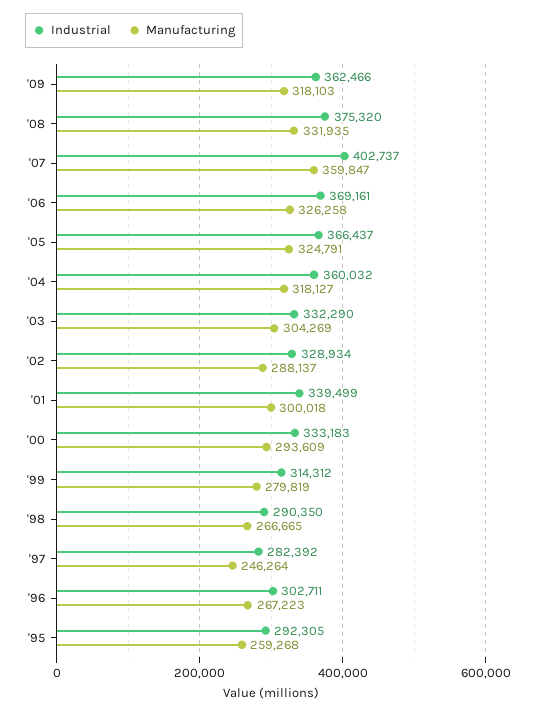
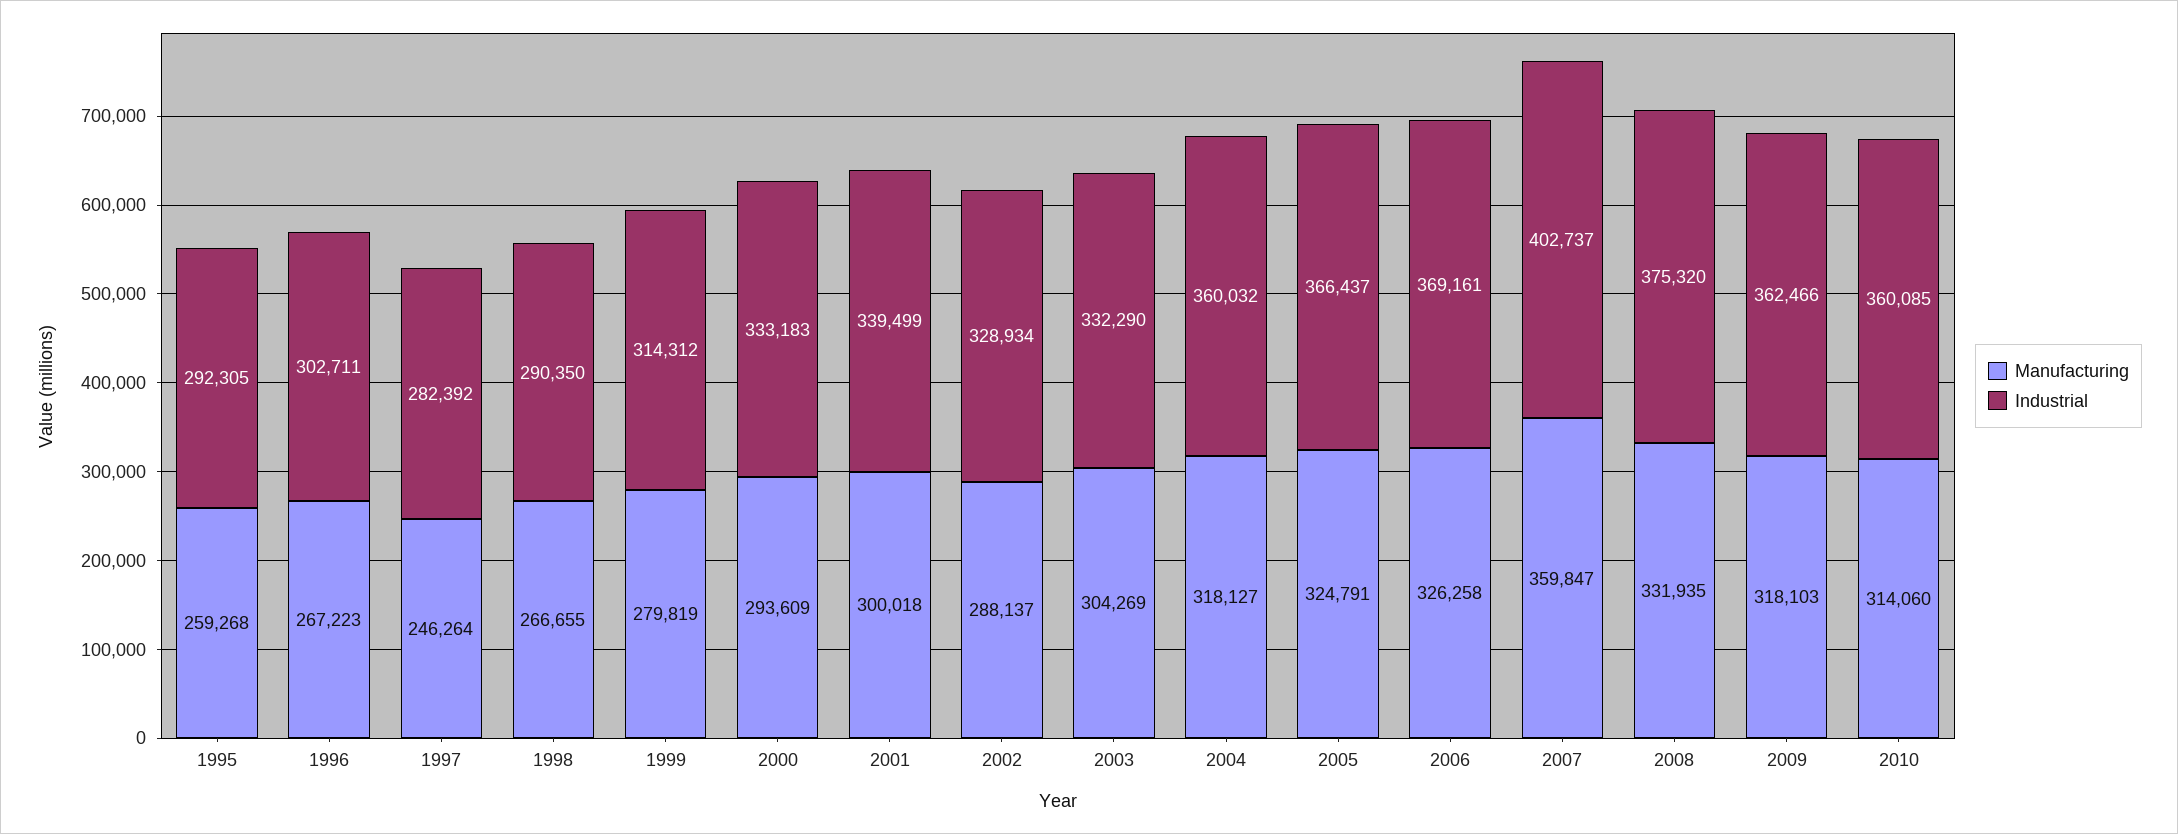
Manufacturing, '98: 266665 -> 266655
Manufacturing, 2010: none -> 314060
Industrial, 2010: none -> 360085

